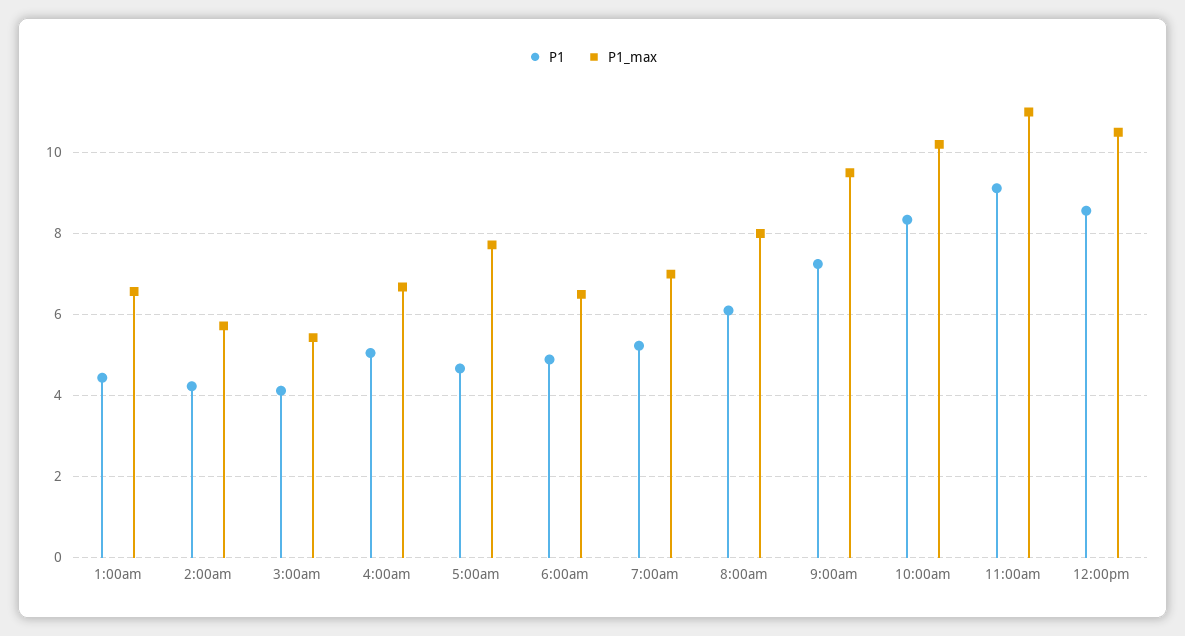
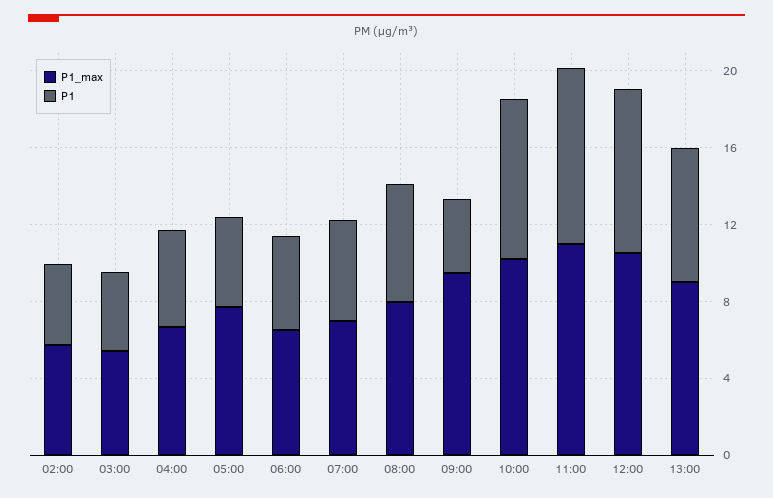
P1, 1:00am: 4.4 -> none
P1_max, 1:00am: 6.6 -> none
P1, 9:00am: 7.2 -> 4
P1_max, 13:00: none -> 9
P1, 13:00: none -> 7

